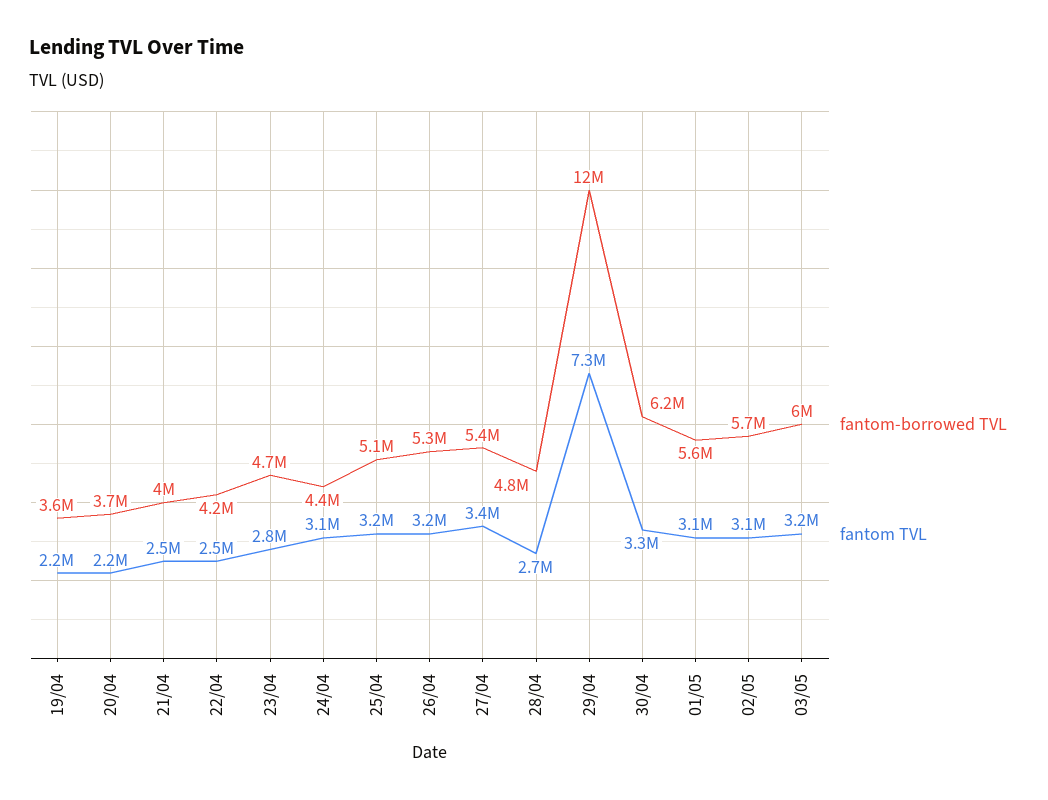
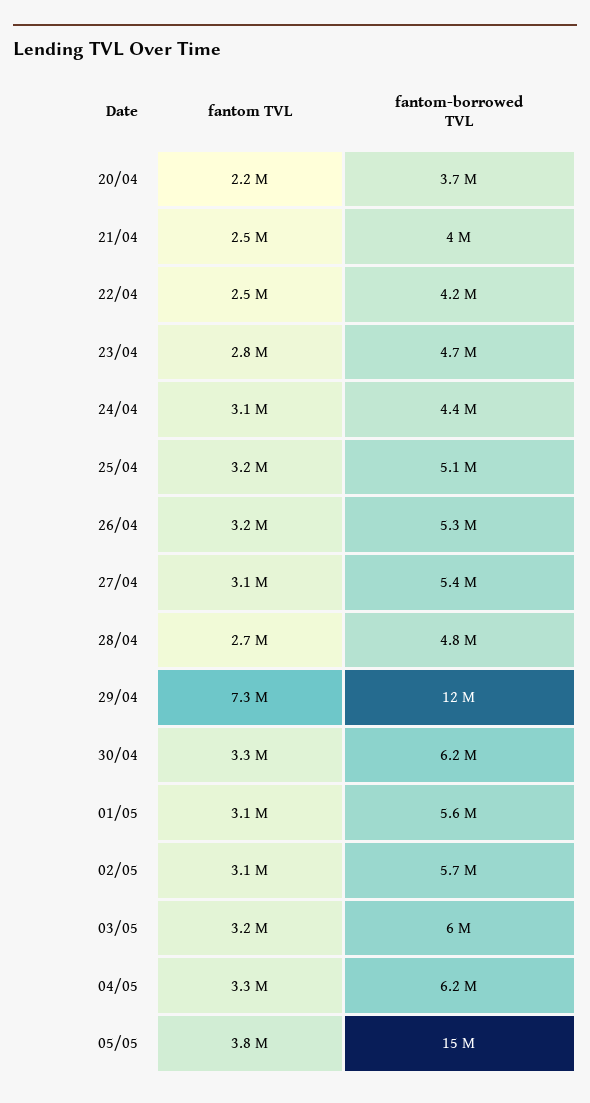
fantom-borrowed TVL, 19/04: 3600000 -> none
fantom TVL, 19/04: 2200000 -> none
fantom TVL, 27/04: 3400000 -> 3100000
fantom TVL, 04/05: none -> 3300000
fantom-borrowed TVL, 04/05: none -> 6200000
fantom TVL, 05/05: none -> 3800000
fantom-borrowed TVL, 05/05: none -> 15000000

